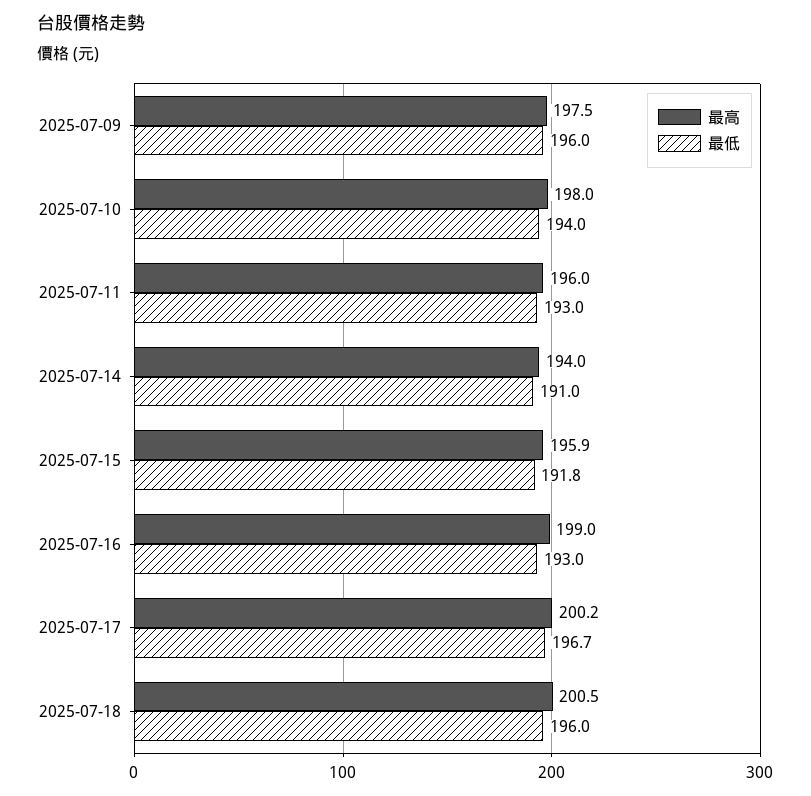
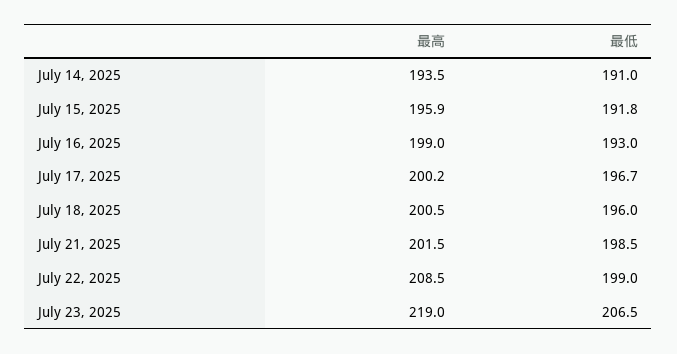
最高, 2025-07-09: 197.5 -> none
最低, 2025-07-09: 196 -> none
最高, 2025-07-10: 198 -> none
最低, 2025-07-10: 194 -> none
最高, 2025-07-11: 196 -> none
最低, 2025-07-11: 193 -> none
最高, 2025-07-14: 194 -> 193.5
最高, July 21, 2025: none -> 201.5
最低, July 21, 2025: none -> 198.5
最高, July 22, 2025: none -> 208.5
最低, July 22, 2025: none -> 199
最高, July 23, 2025: none -> 219
最低, July 23, 2025: none -> 206.5

